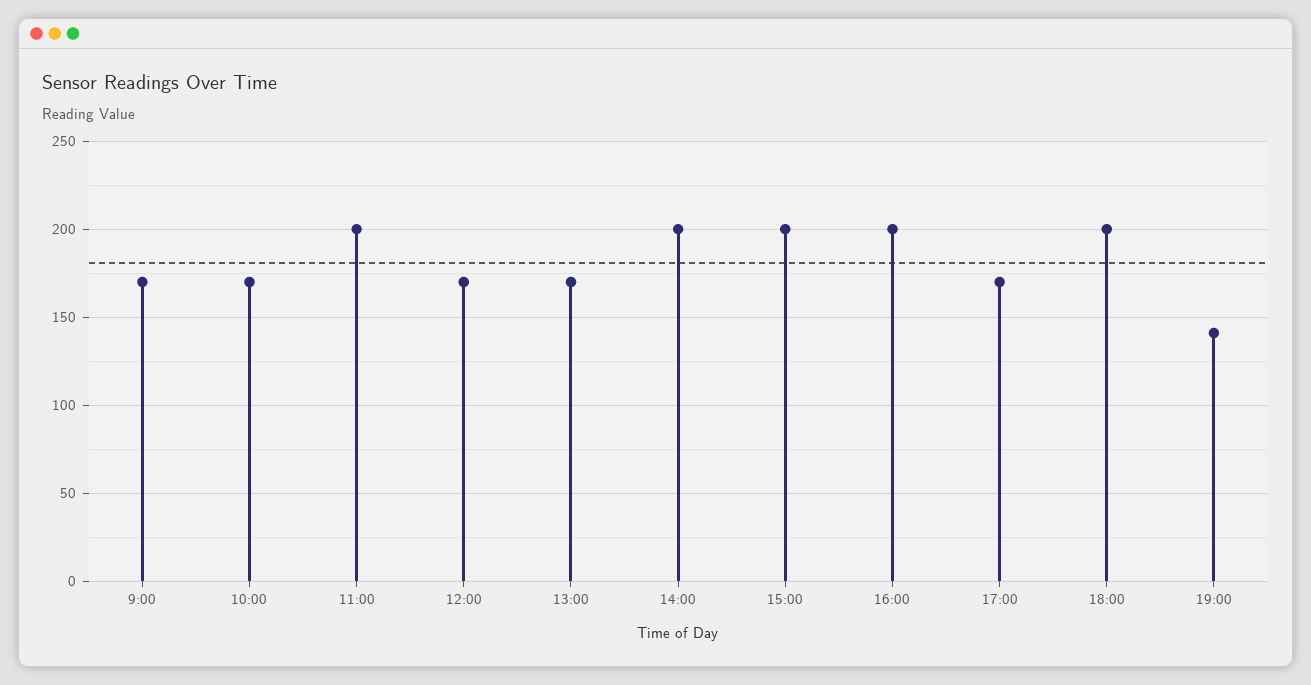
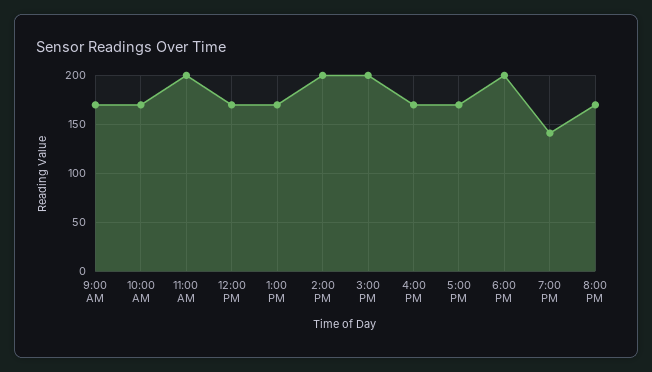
16:00: 200 -> 170
8:00 PM: none -> 170

